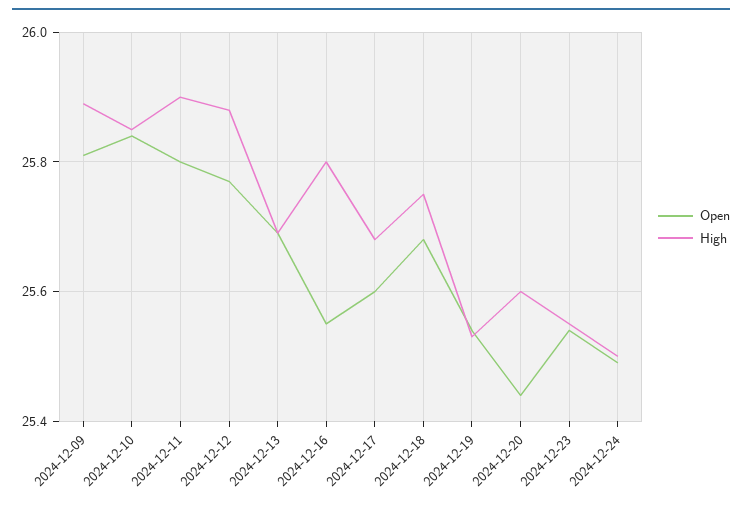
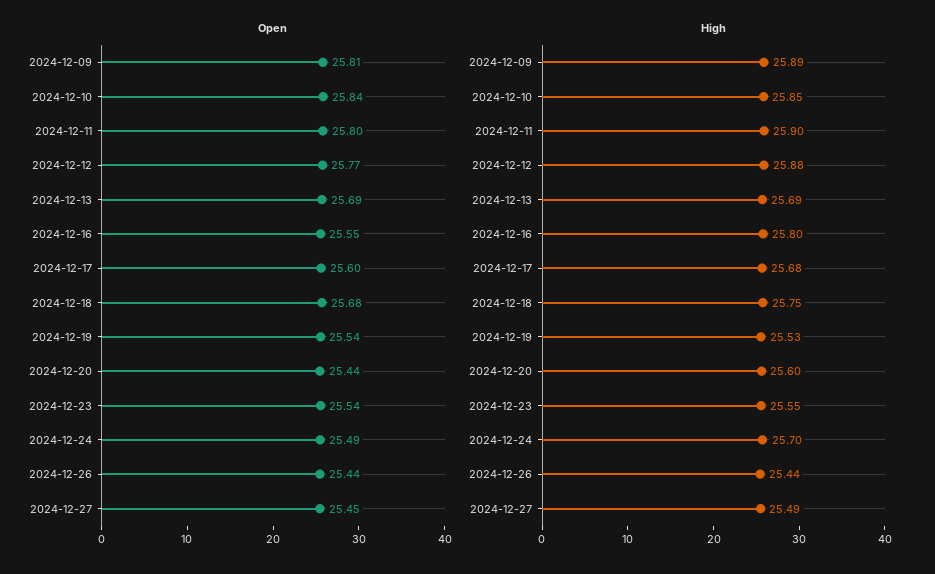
High, 2024-12-24: 25.5 -> 25.7
Open, 2024-12-26: none -> 25.44
Open, 2024-12-27: none -> 25.45
High, 2024-12-26: none -> 25.44
High, 2024-12-27: none -> 25.49

